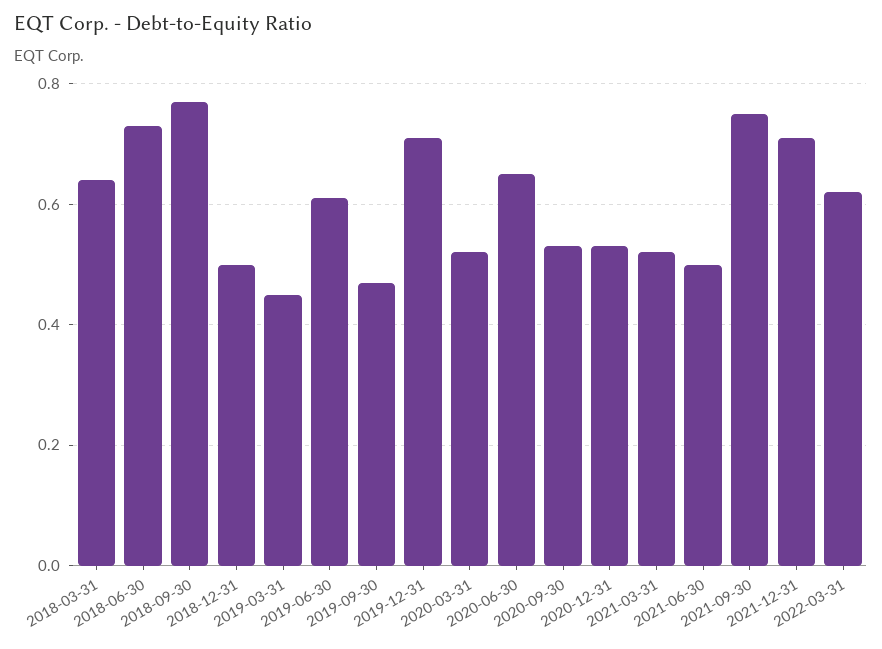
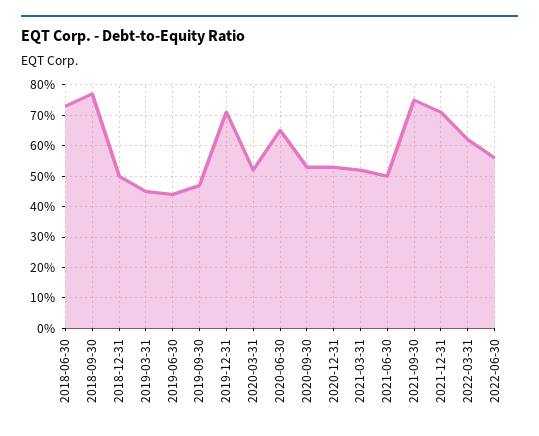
2018-03-31: 0.65 -> none
2019-06-30: 0.6 -> 0.45
2022-06-30: none -> 0.55

